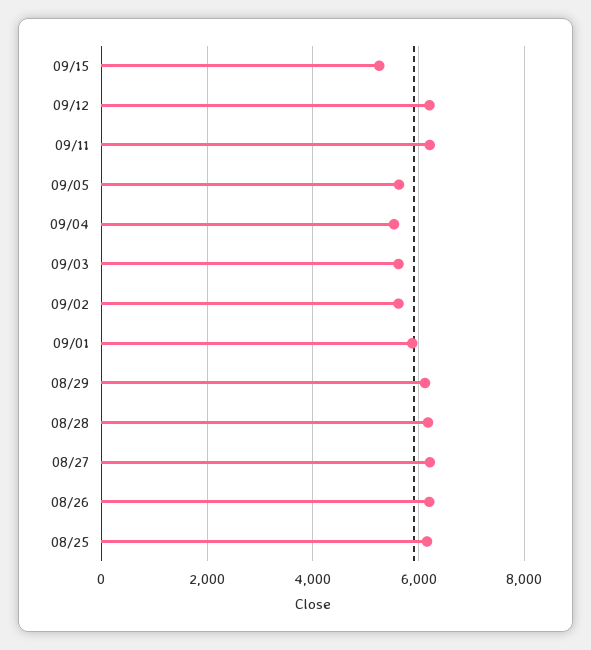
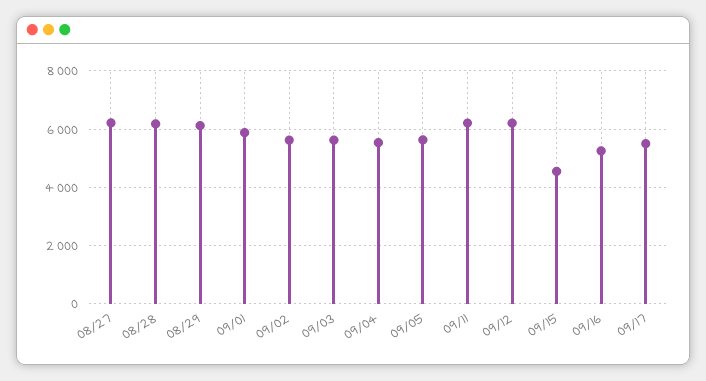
09/15: 5200 -> 4500
08/26: 6200 -> none
08/25: 6200 -> none
09/16: none -> 5250
09/17: none -> 5500

